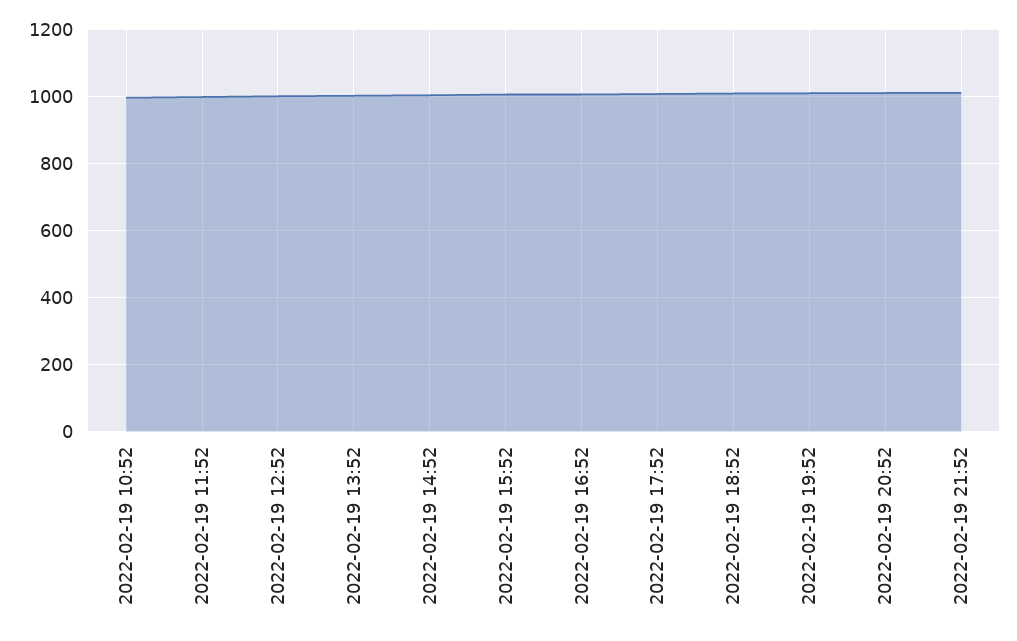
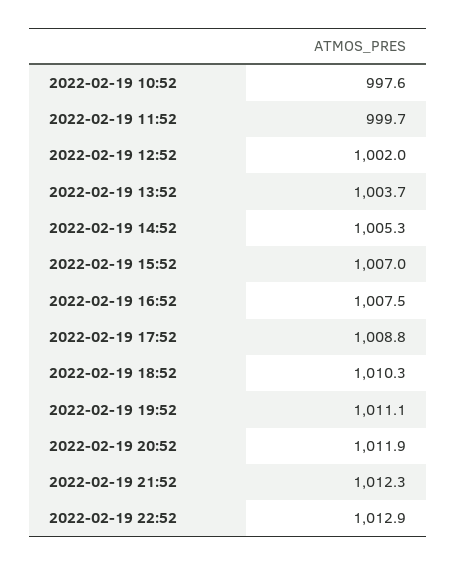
2022-02-19 22:52: none -> 1012.9

